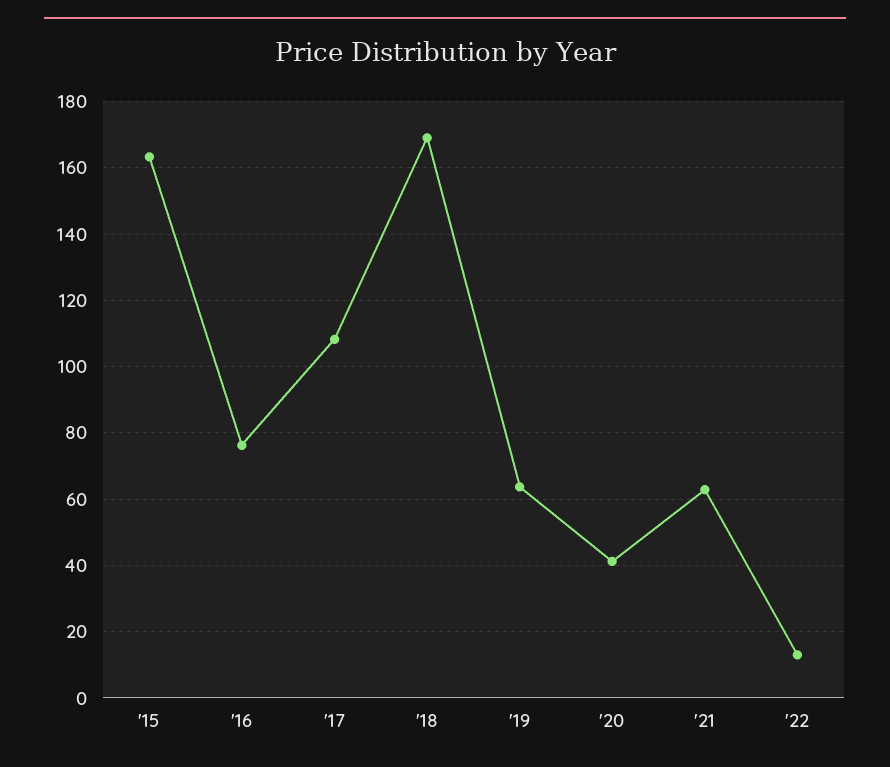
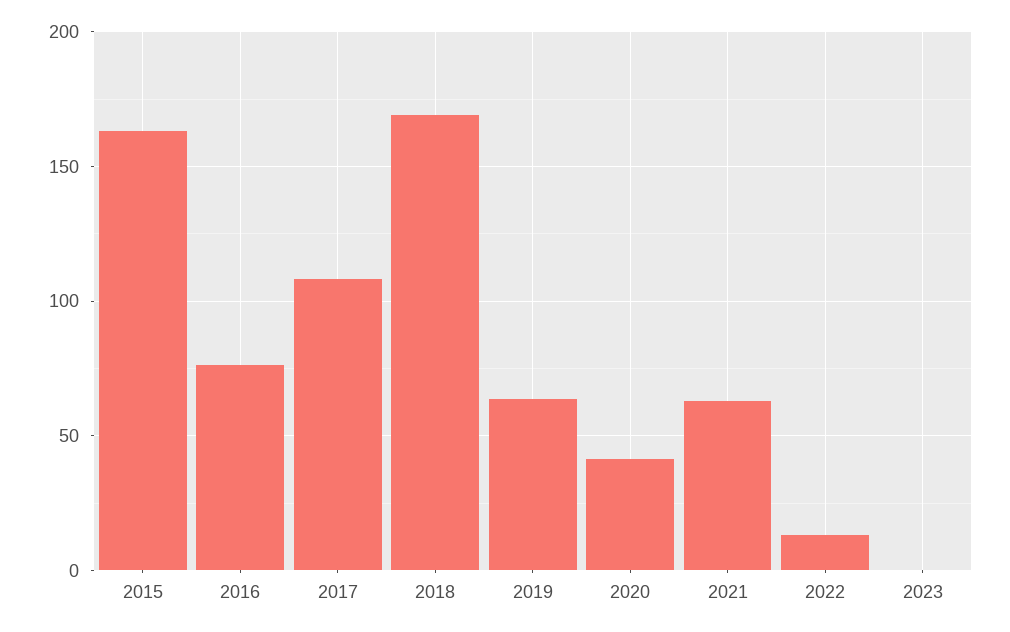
2023: none -> 0

